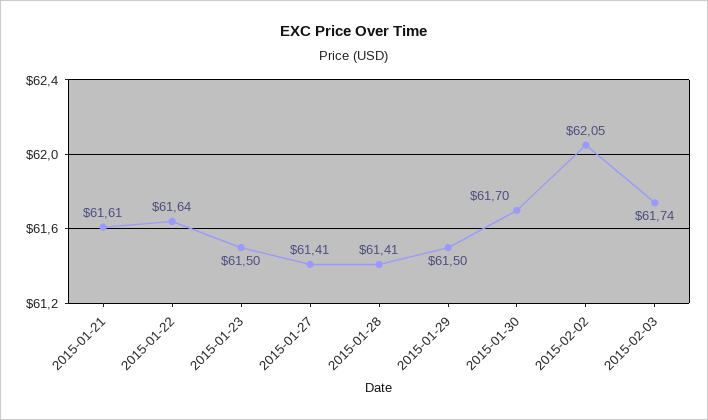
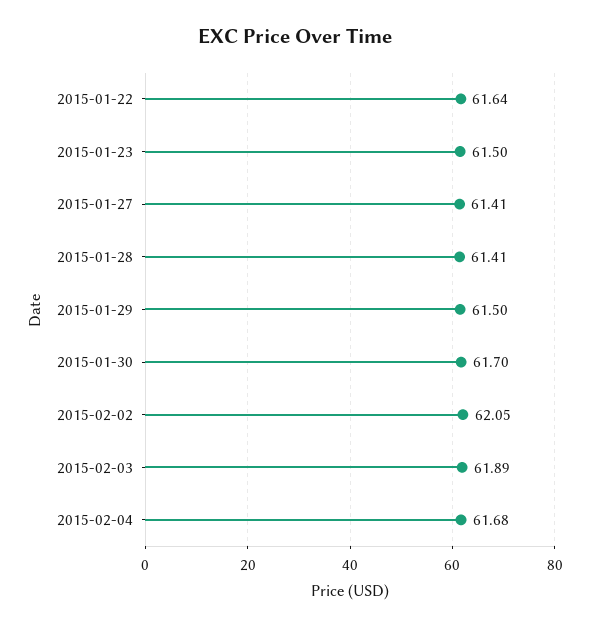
2015-01-21: 61.61 -> none
2015-02-03: 61.74 -> 61.89
2015-02-04: none -> 61.68

